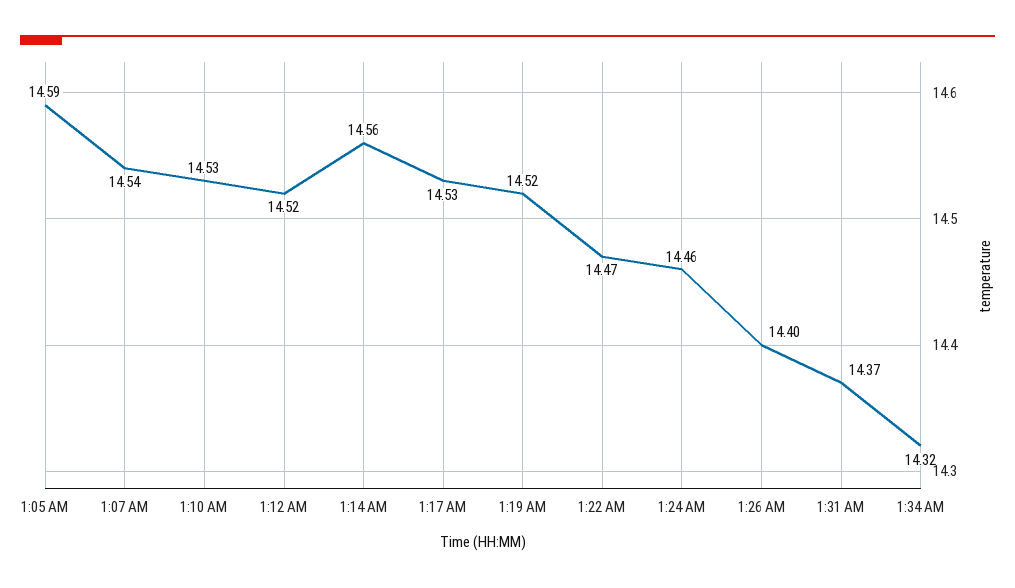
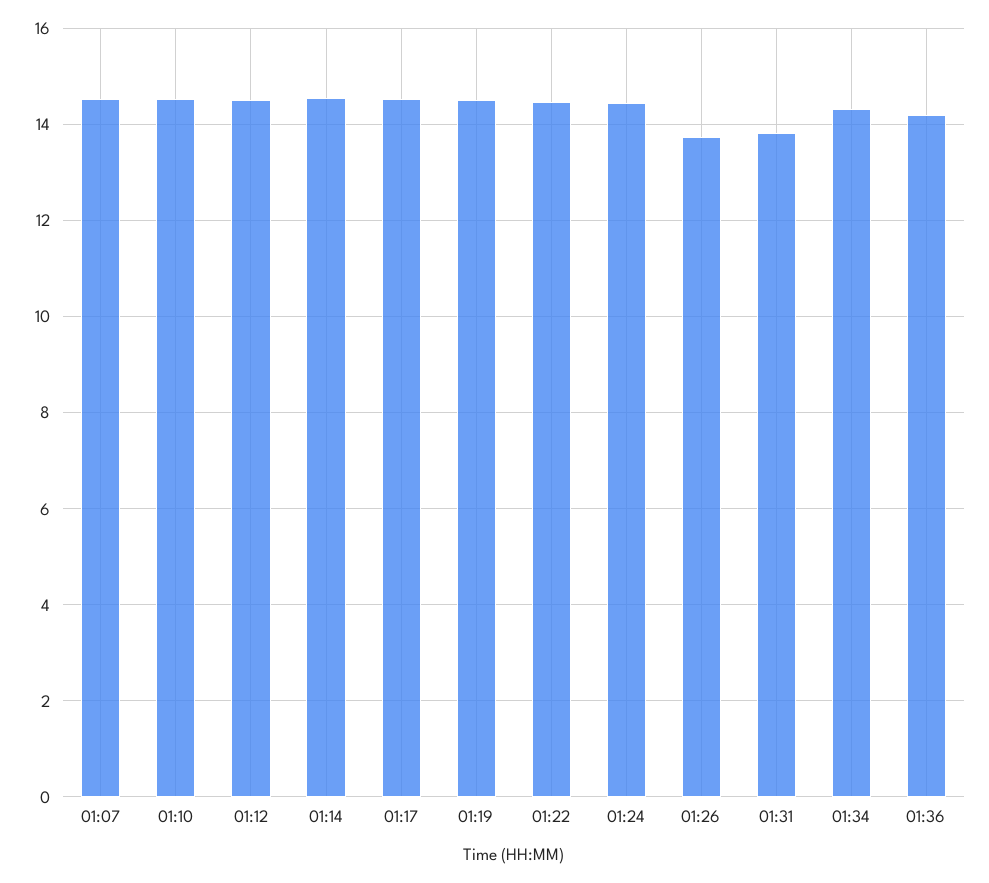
1:05 AM: 14.59 -> none
1:26 AM: 14.4 -> 13.8
1:31 AM: 14.37 -> 13.8
01:36: none -> 14.2

